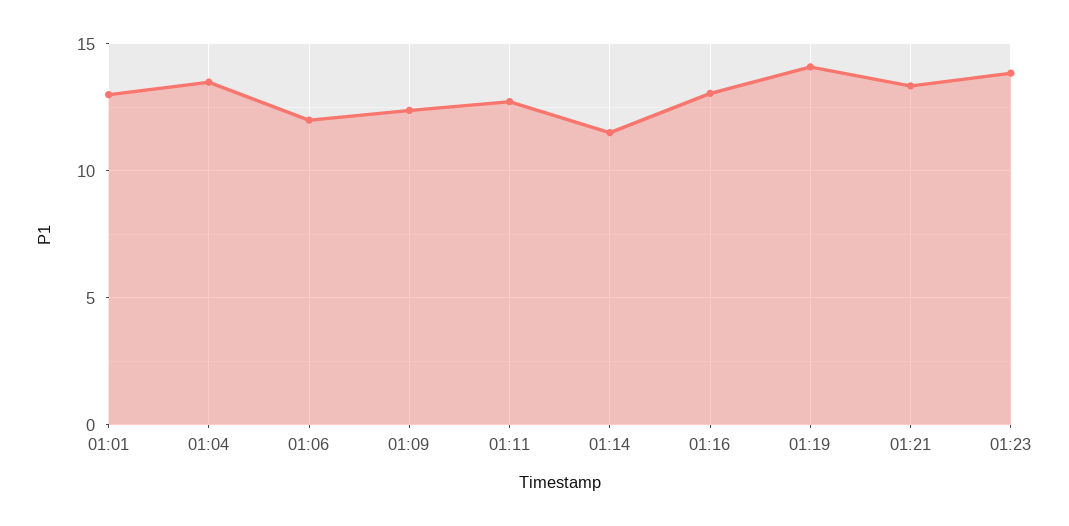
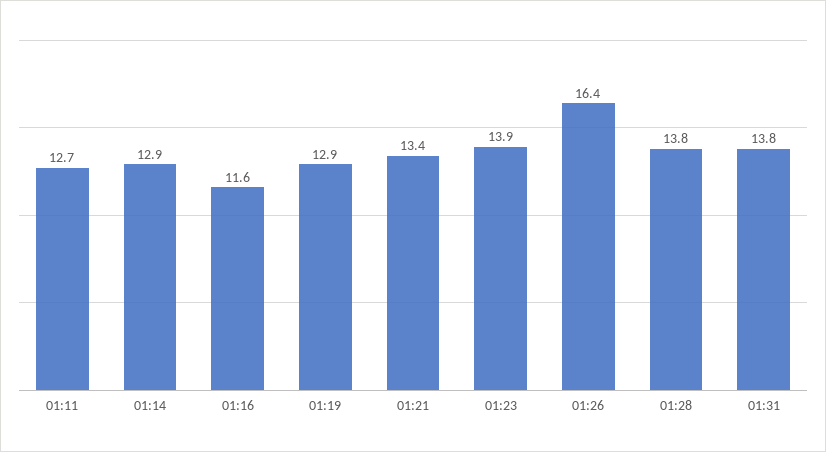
01:01: 13 -> none
01:04: 13.5 -> none
01:06: 12 -> none
01:09: 12.5 -> none
01:14: 11.5 -> 12.9
01:16: 13 -> 11.6
01:19: 14 -> 12.9
01:26: none -> 16.4
01:28: none -> 13.8
01:31: none -> 13.8

